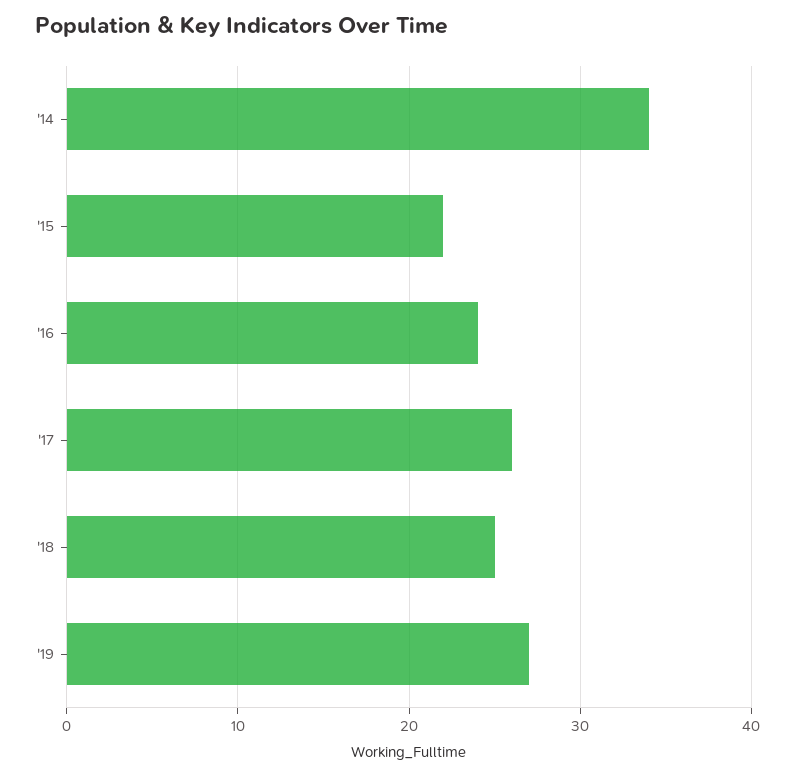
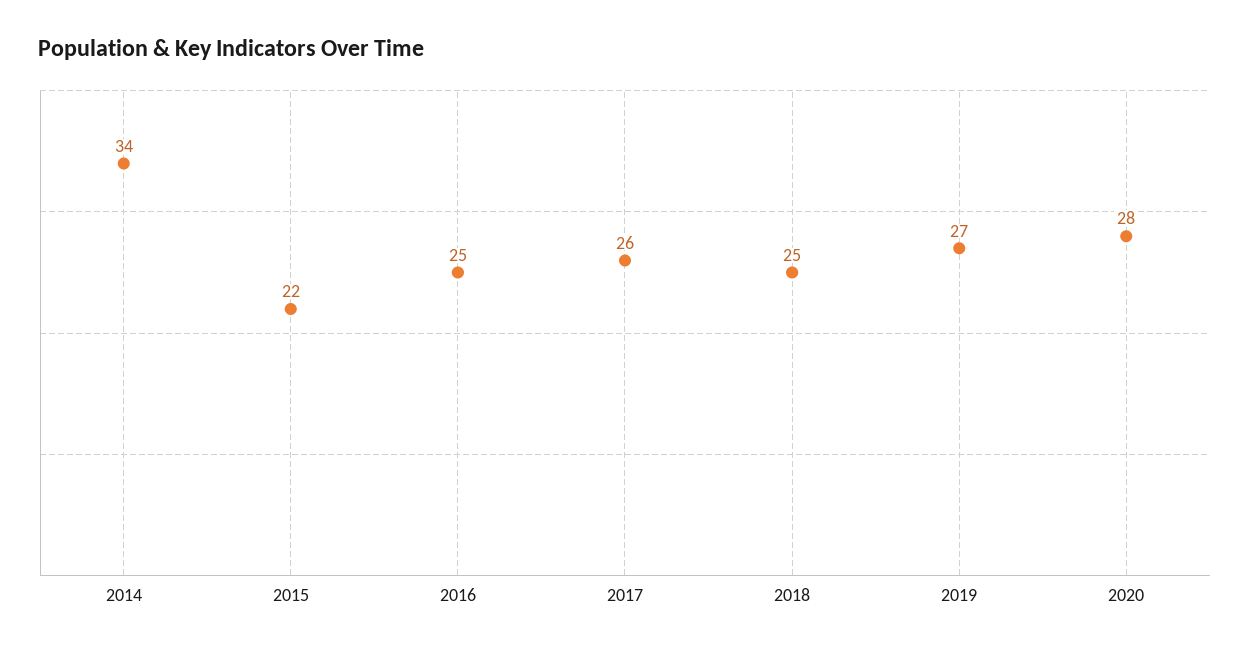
'16: 24 -> 25
2020: none -> 28

